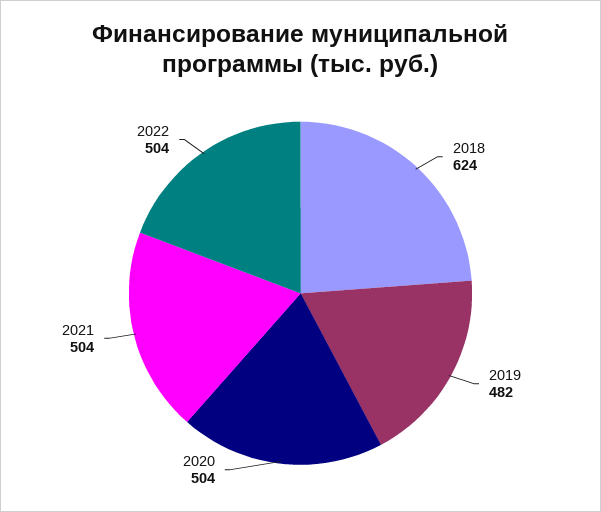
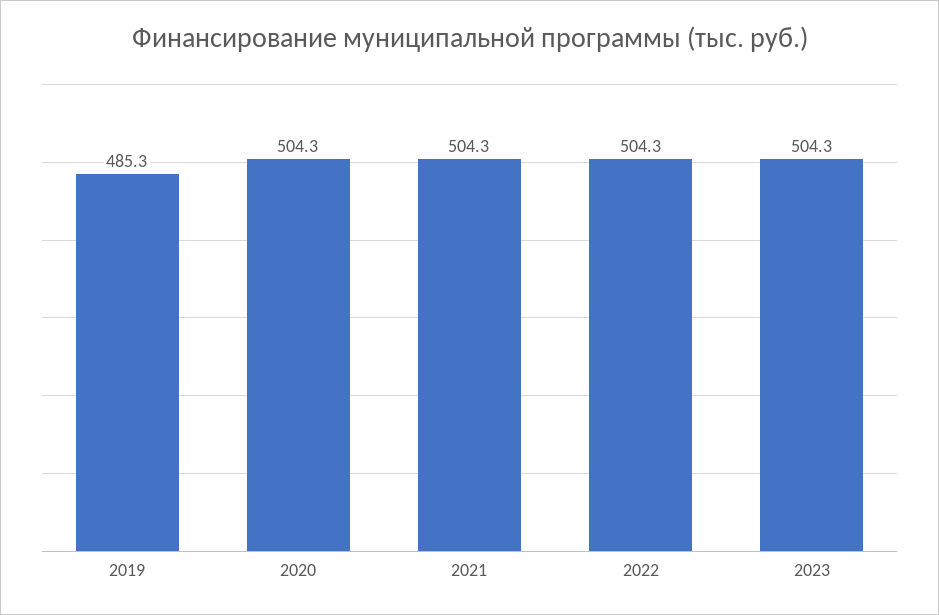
2018: 624 -> none
2019: 482 -> 485.3
2023: none -> 504.3

